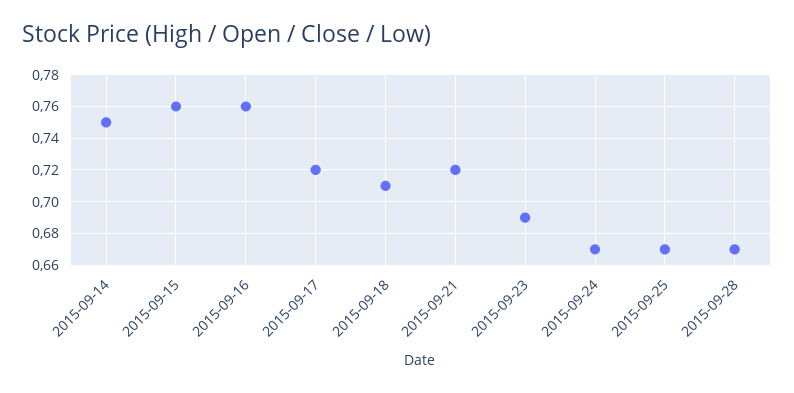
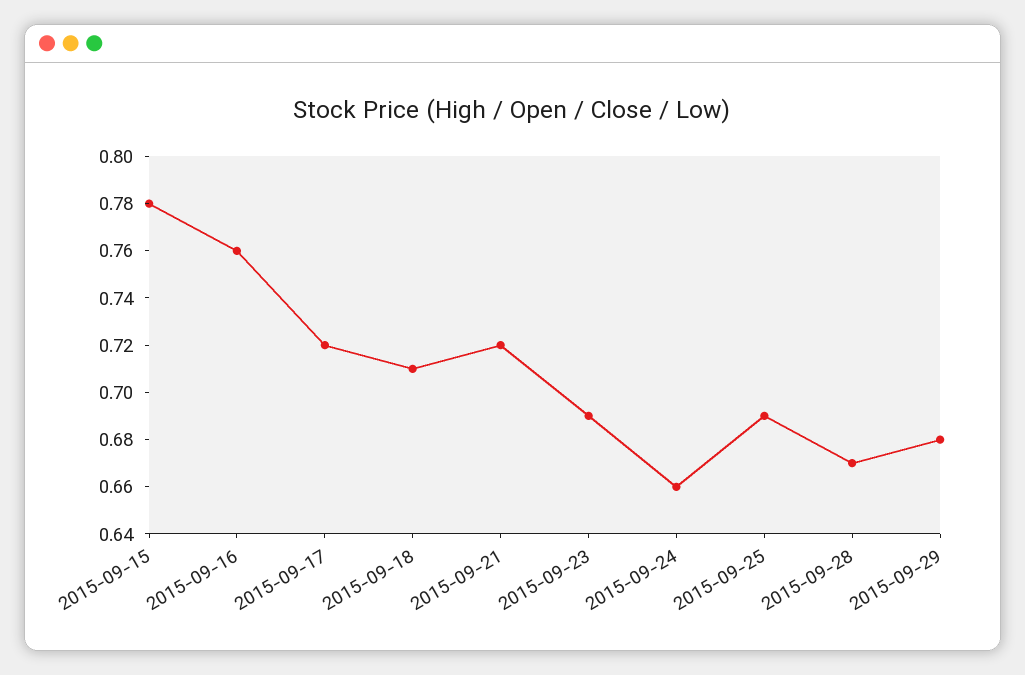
2015-09-14: 0.75 -> none
2015-09-15: 0.76 -> 0.78
2015-09-24: 0.67 -> 0.66
2015-09-25: 0.67 -> 0.69
2015-09-29: none -> 0.68

